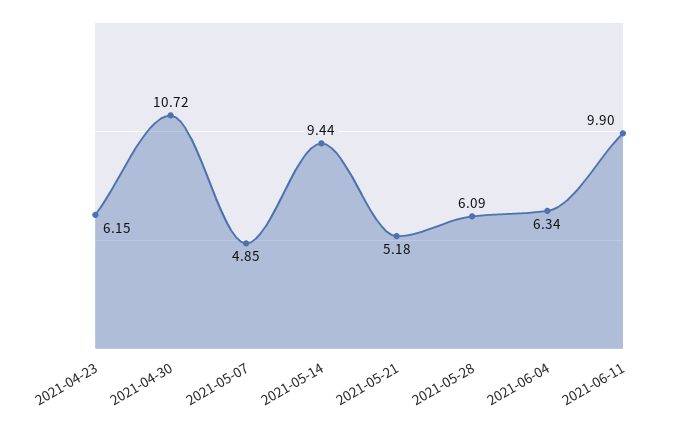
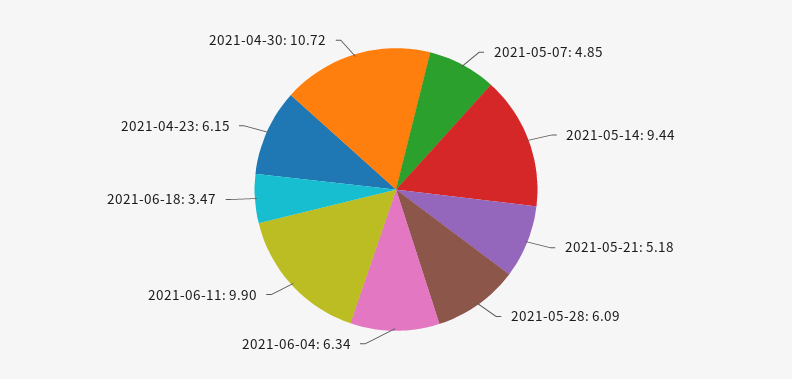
2021-06-18: none -> 3.47

